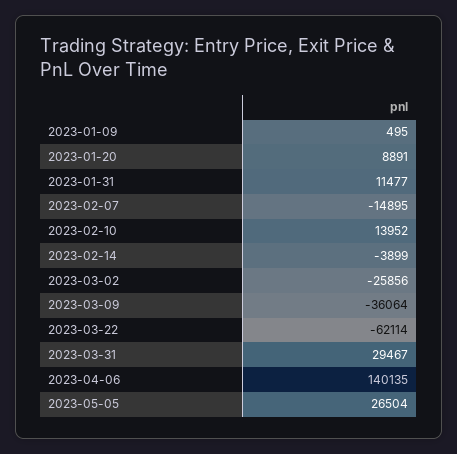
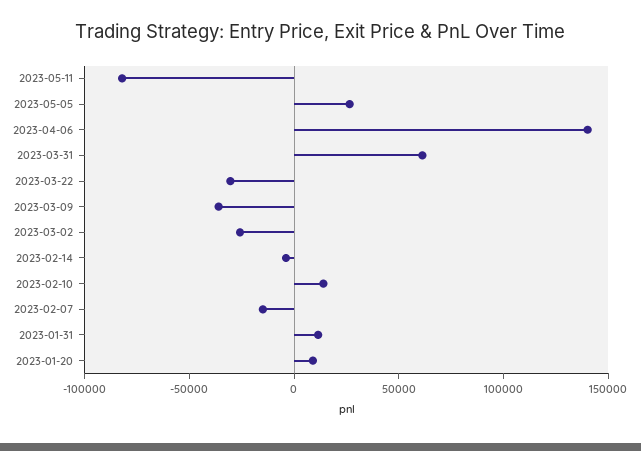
2023-01-09: 495 -> none
2023-03-22: -62114 -> -30000
2023-03-31: 29467 -> 60000
2023-05-11: none -> -80000

